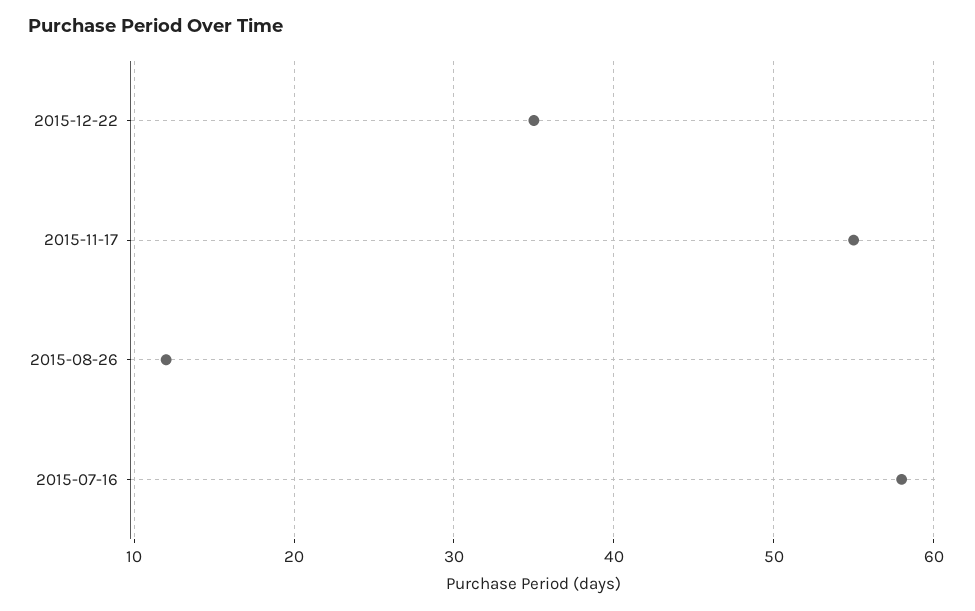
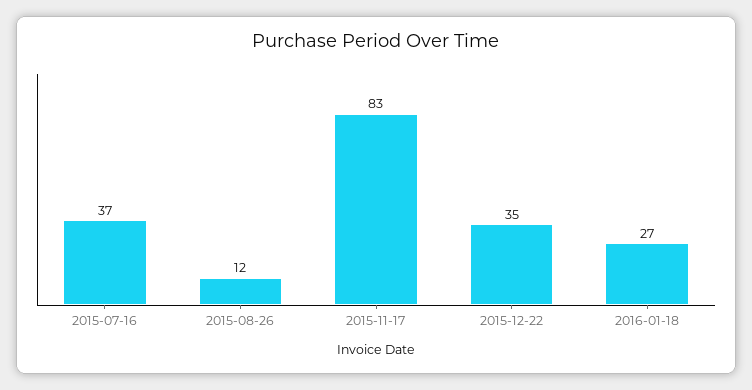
2015-11-17: 55 -> 83
2015-07-16: 58 -> 37
2016-01-18: none -> 27

